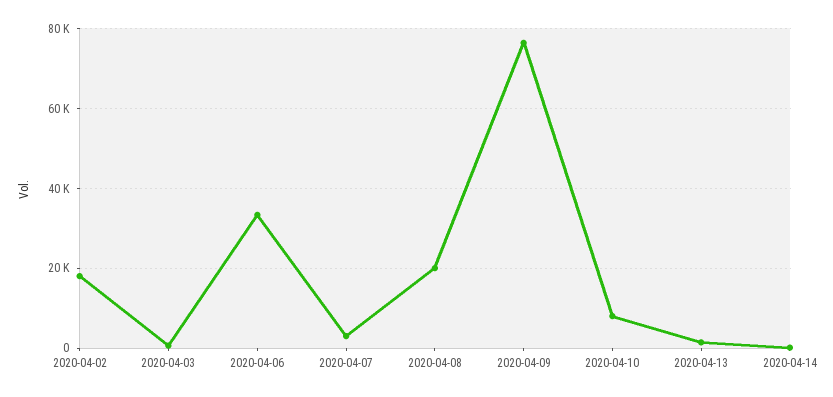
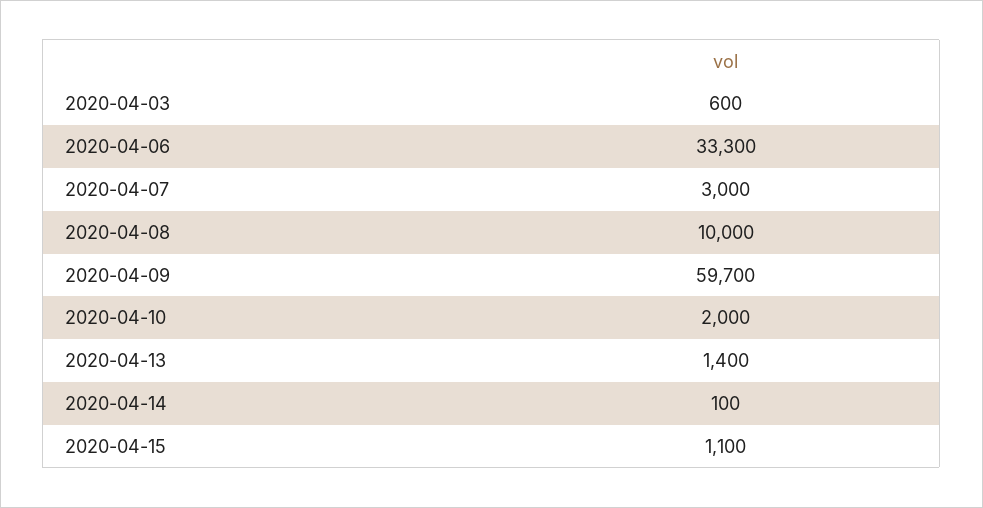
2020-04-02: 18000 -> none
2020-04-08: 20000 -> 10000
2020-04-09: 76000 -> 59700
2020-04-10: 8000 -> 2000
2020-04-15: none -> 1100

